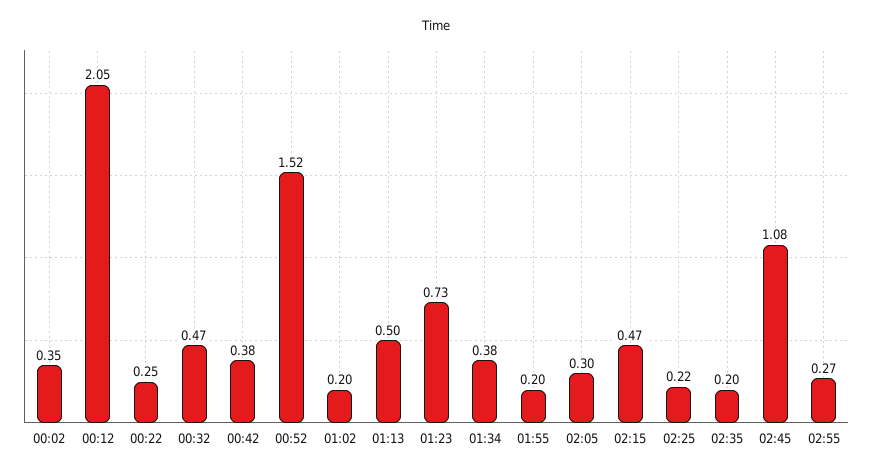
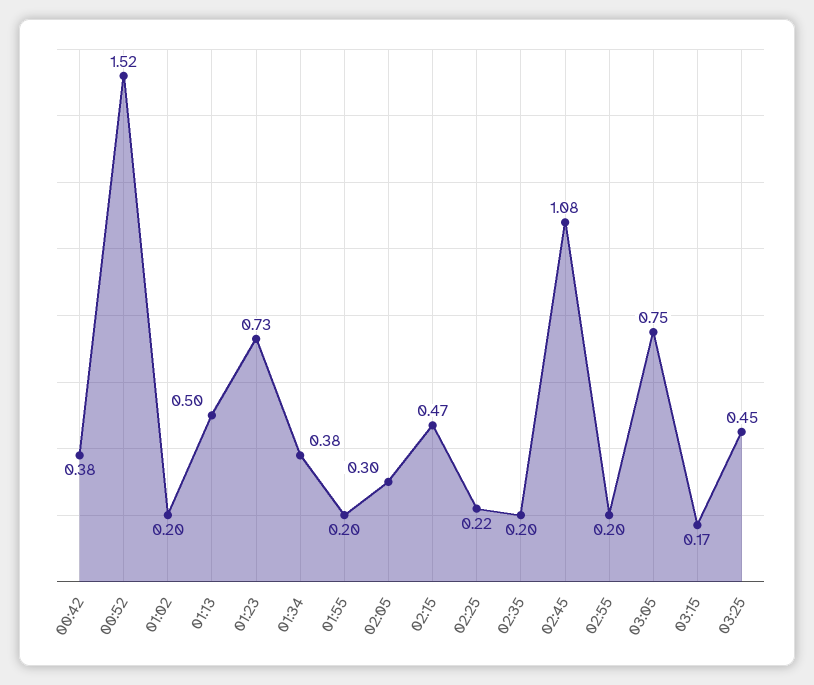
00:02: 0.35 -> none
00:12: 2.05 -> none
00:22: 0.25 -> none
00:32: 0.47 -> none
02:55: 0.27 -> 0.2
03:05: none -> 0.75
03:15: none -> 0.17
03:25: none -> 0.45

